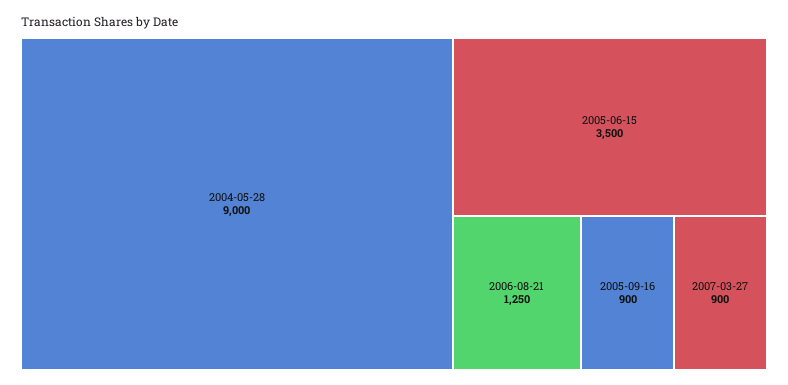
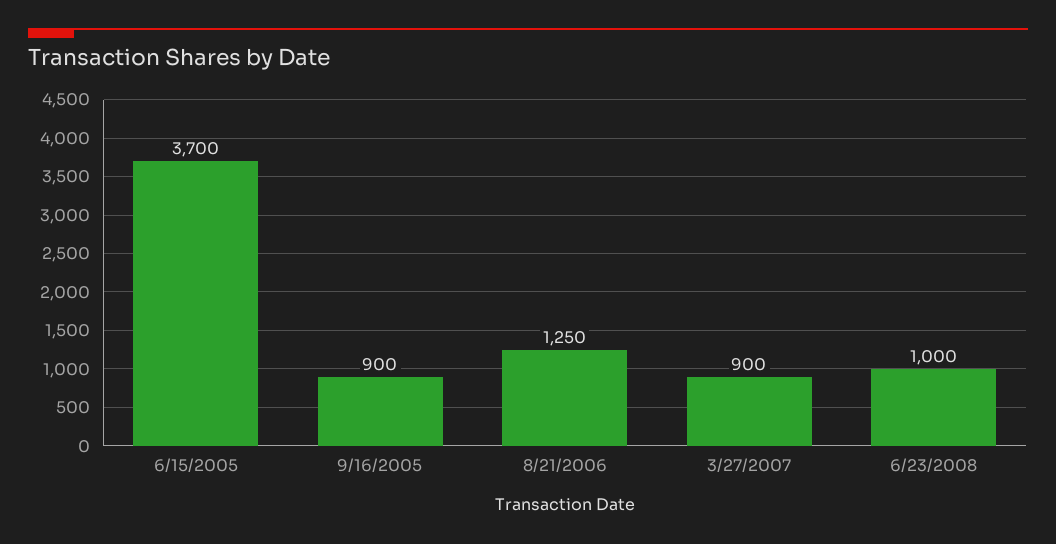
2004-05-28: 9000 -> none
2005-06-15: 3500 -> 3700
6/23/2008: none -> 1000

